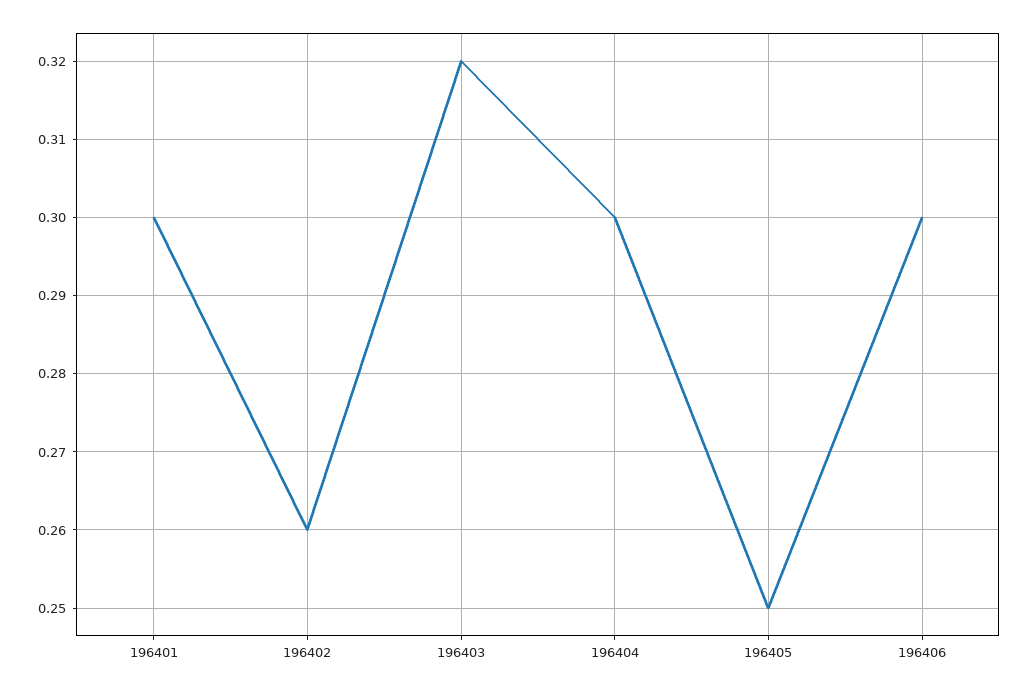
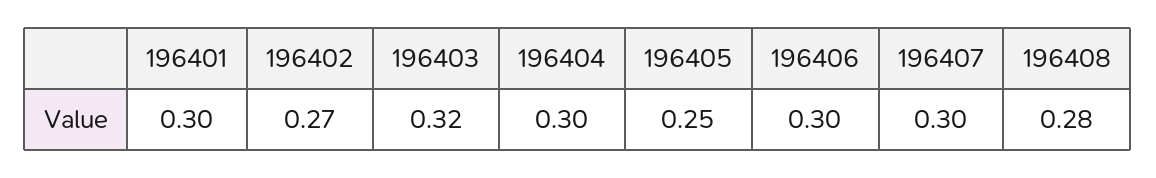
196402: 0.26 -> 0.27
196407: none -> 0.3
196408: none -> 0.28

